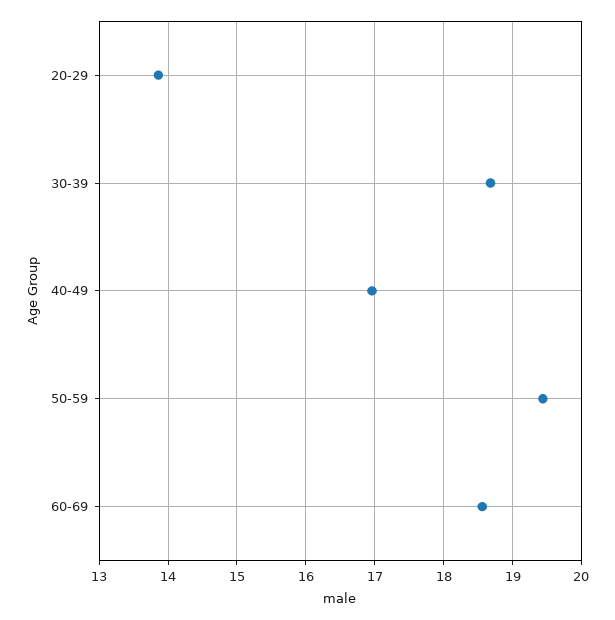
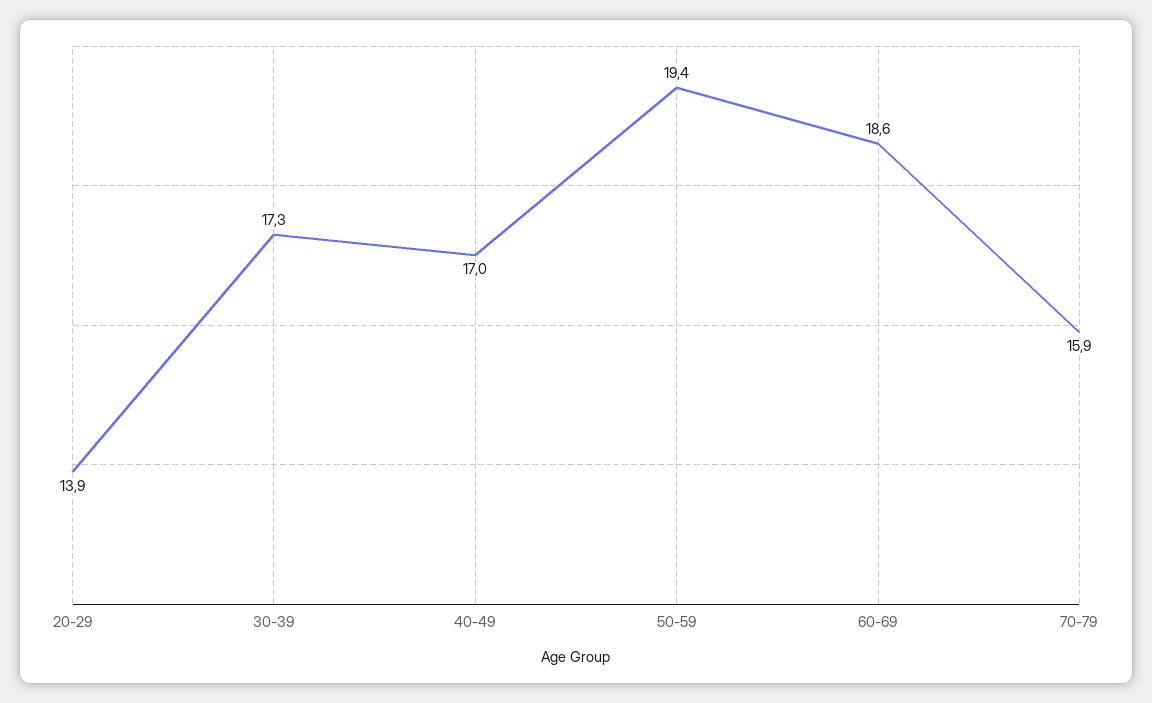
30-39: 18.7 -> 17.3
70-79: none -> 15.9

